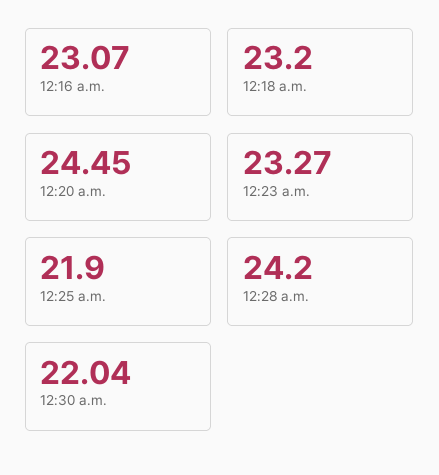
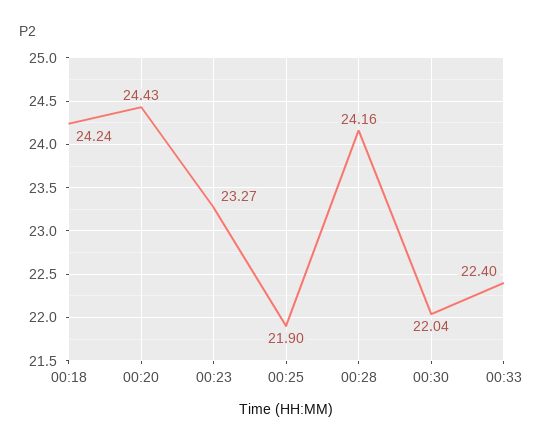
12:16 a.m.: 23.07 -> none
12:18 a.m.: 23.2 -> 24.24
12:20 a.m.: 24.45 -> 24.43
12:28 a.m.: 24.2 -> 24.16
00:33: none -> 22.4

